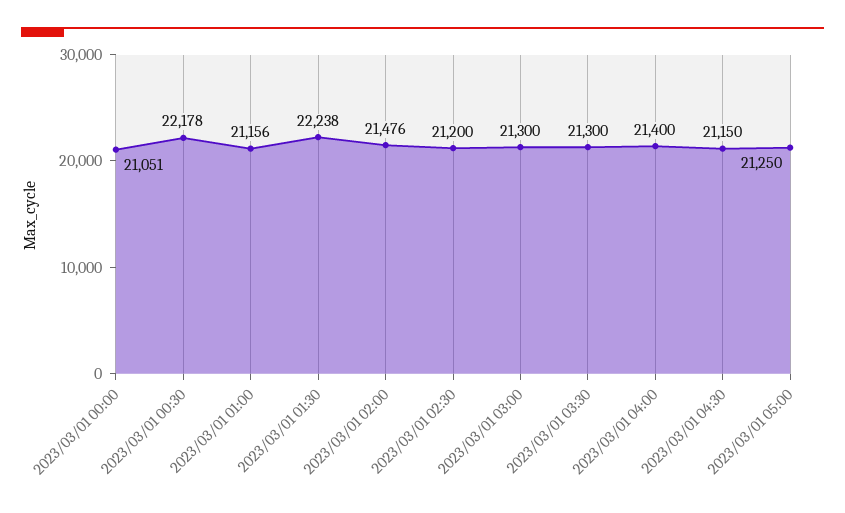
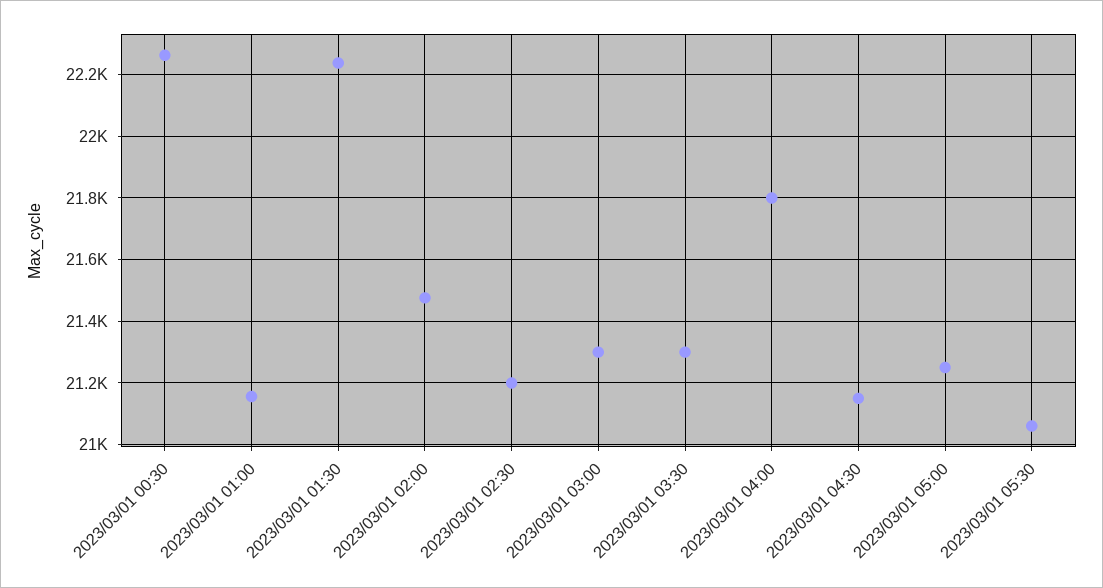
2023/03/01 00:00: 21051 -> none
2023/03/01 00:30: 22178 -> 22260
2023/03/01 04:00: 21400 -> 21800
2023/03/01 05:30: none -> 21060

